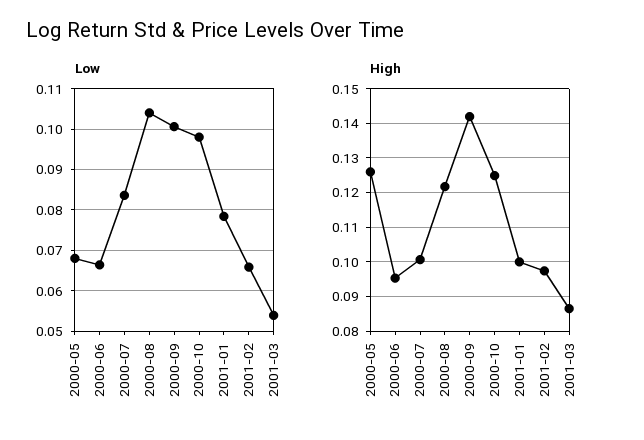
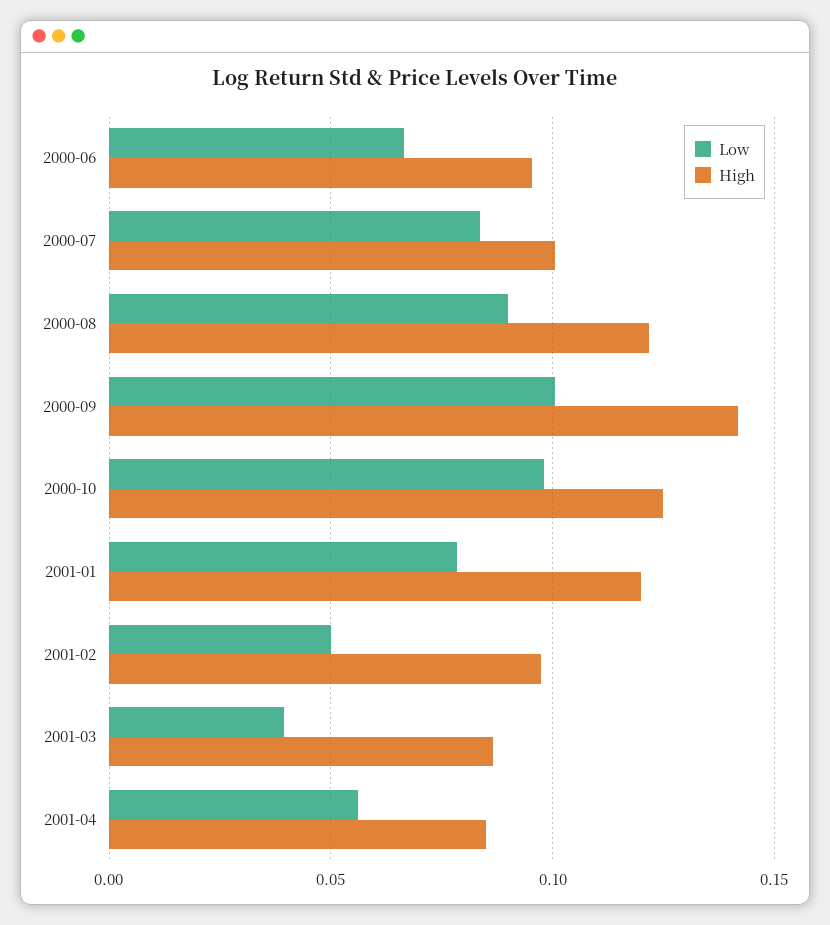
Low, 2000-05: 0.068 -> none
Low, 2000-08: 0.104 -> 0.09
Low, 2001-02: 0.066 -> 0.05
Low, 2001-03: 0.054 -> 0.04
High, 2000-05: 0.126 -> none
High, 2001-01: 0.1 -> 0.12
Low, 2001-04: none -> 0.055
High, 2001-04: none -> 0.085

